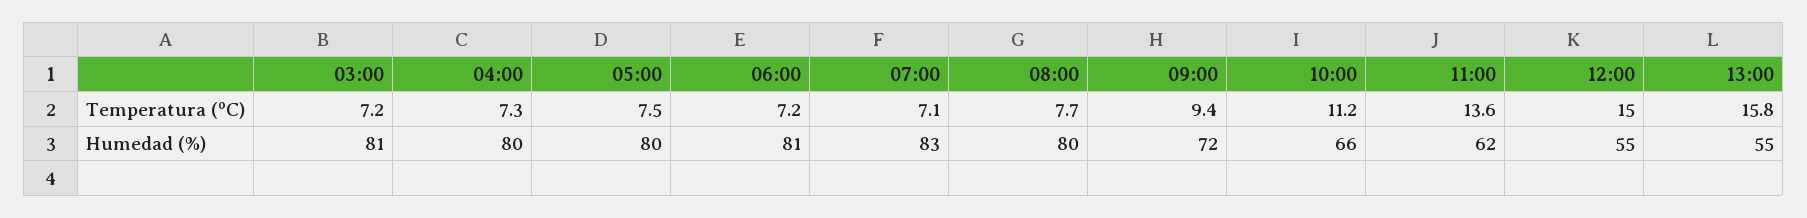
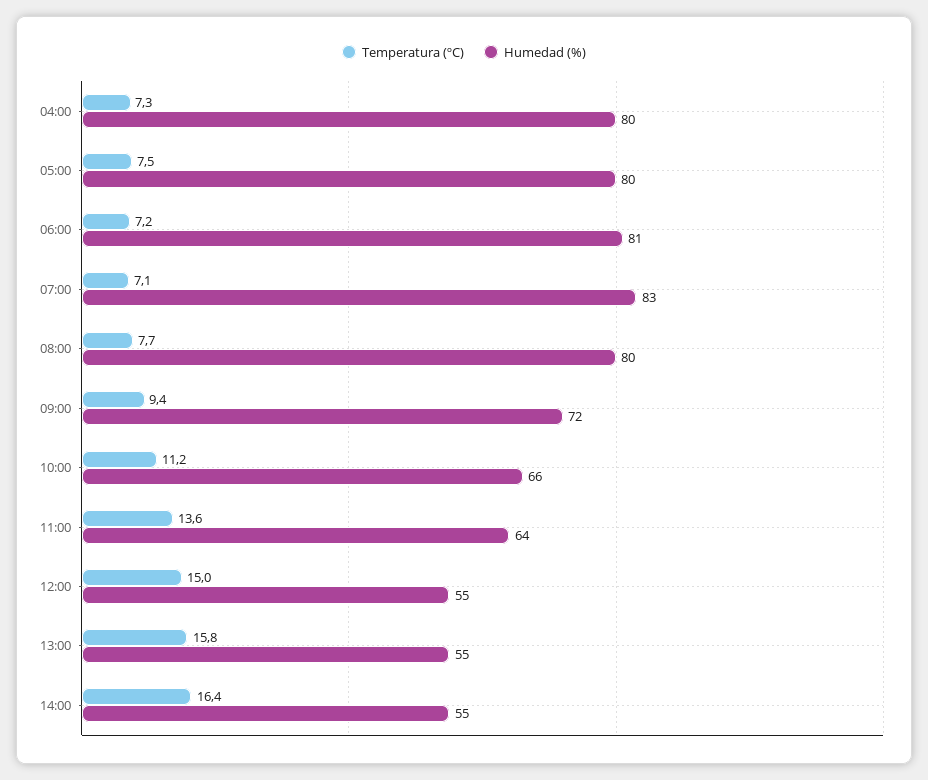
Temperatura (ºC), 03:00: 7.2 -> none
Humedad (%), 03:00: 81 -> none
Humedad (%), 11:00: 62 -> 64
Temperatura (ºC), 14:00: none -> 16.4
Humedad (%), 14:00: none -> 55

